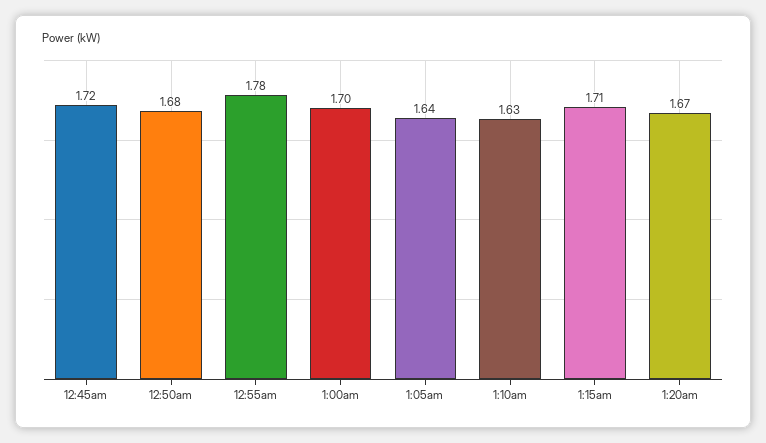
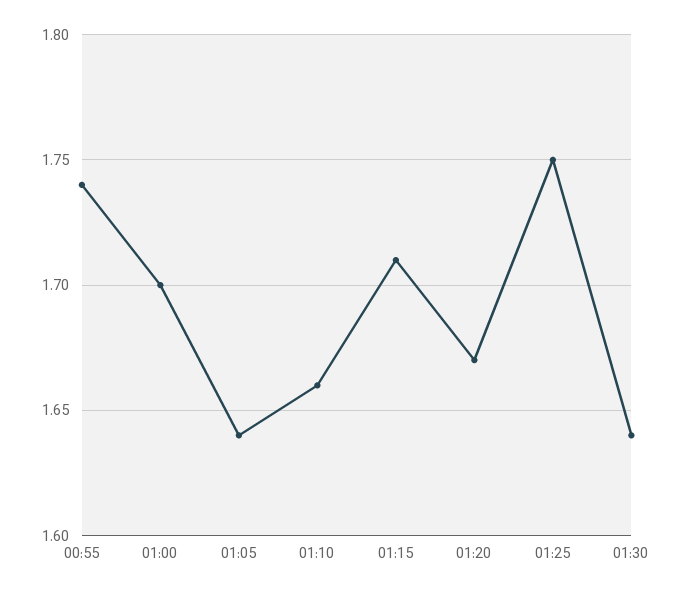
12:45am: 1.72 -> none
12:50am: 1.68 -> none
12:55am: 1.78 -> 1.74
1:10am: 1.63 -> 1.66
01:25: none -> 1.75
01:30: none -> 1.64

